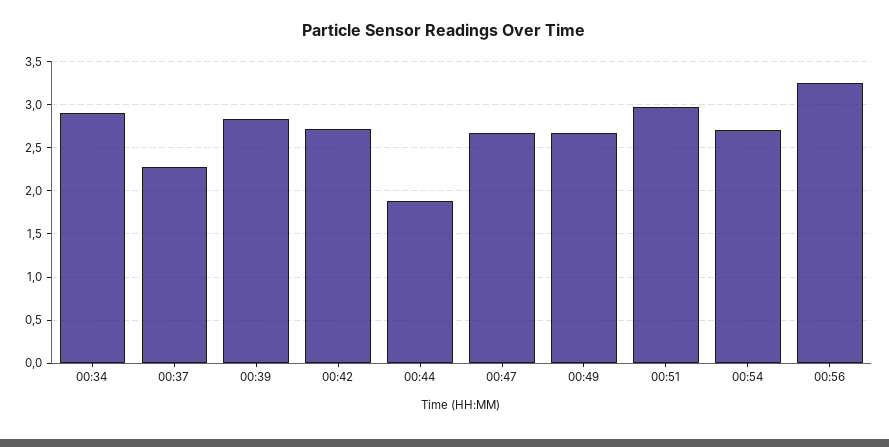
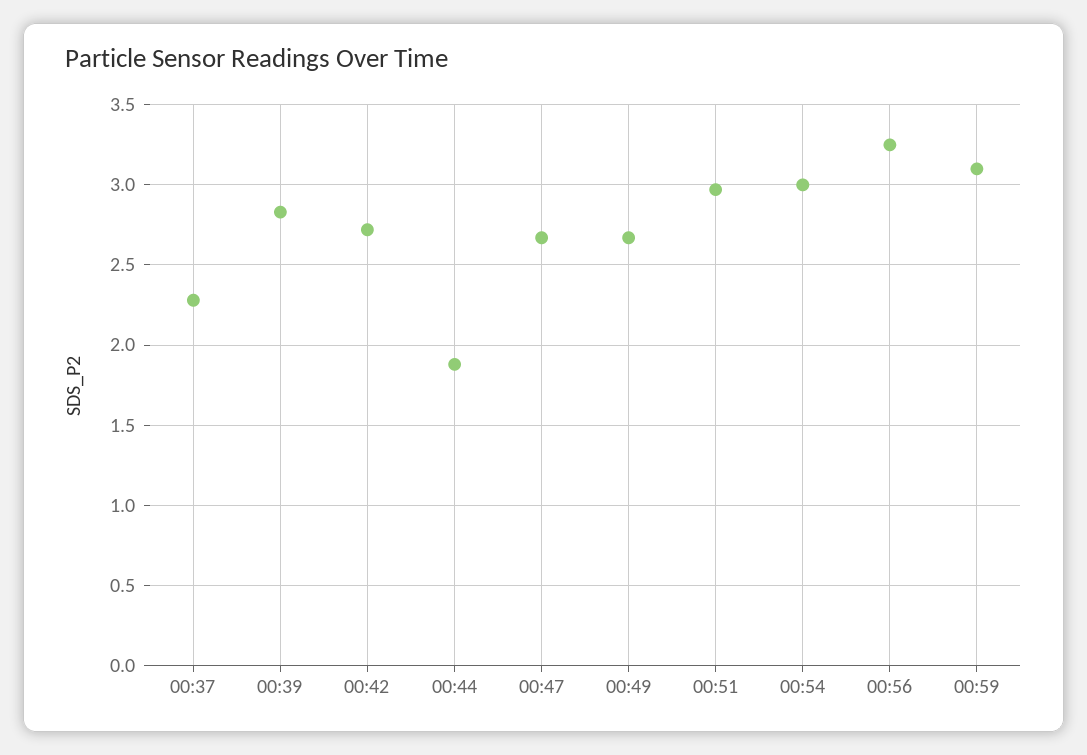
00:34: 2.9 -> none
00:54: 2.7 -> 3
00:59: none -> 3.1

